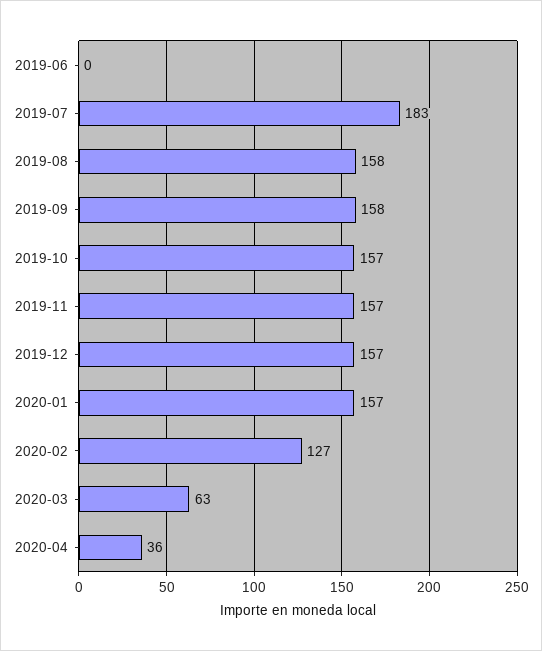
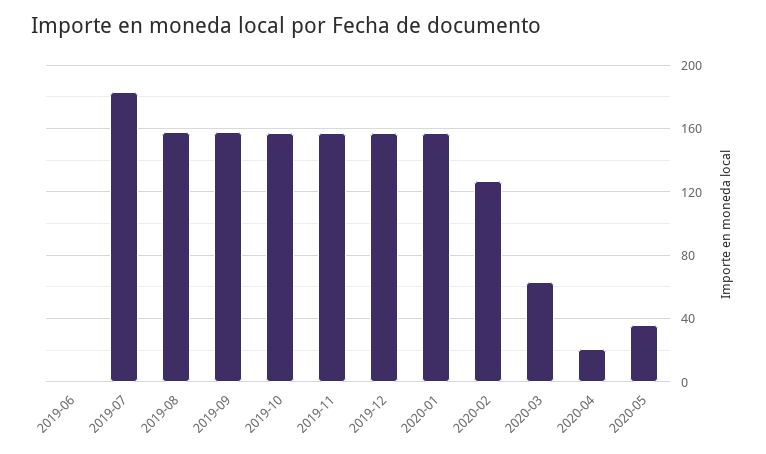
2020-04: 36 -> 20
2020-05: none -> 35

